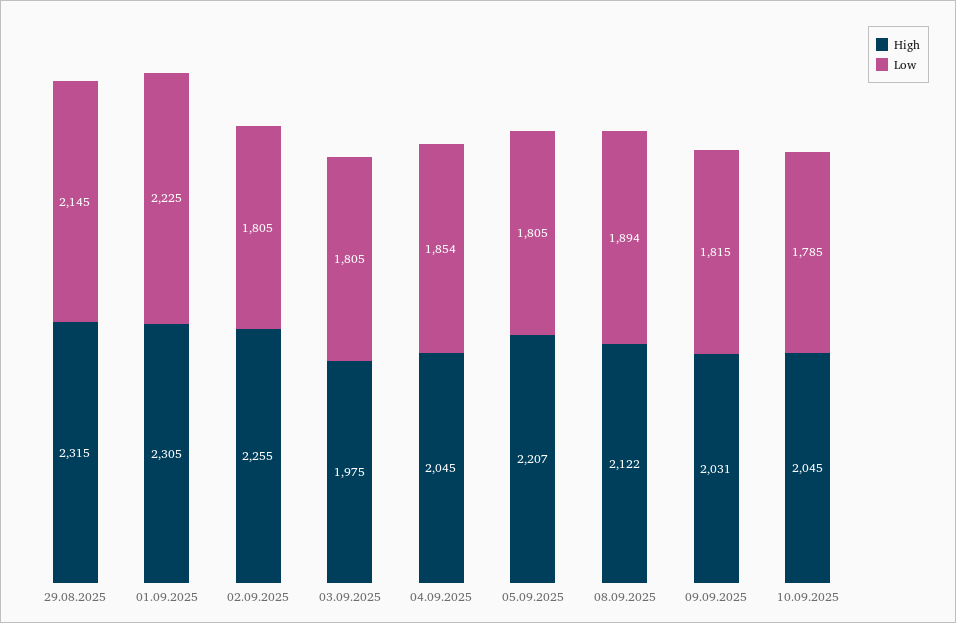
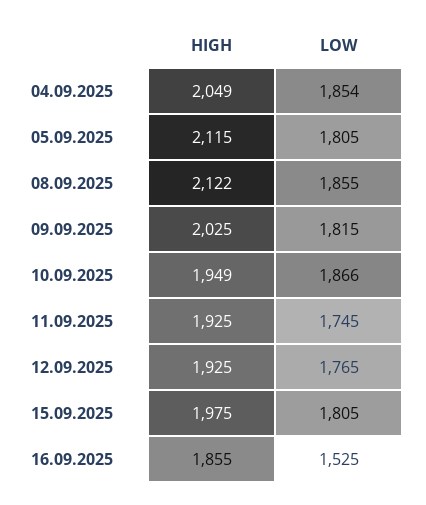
High, 29.08.2025: 2315 -> none
Low, 29.08.2025: 2145 -> none
High, 01.09.2025: 2305 -> none
Low, 01.09.2025: 2225 -> none
High, 02.09.2025: 2255 -> none
Low, 02.09.2025: 1805 -> none
High, 03.09.2025: 1975 -> none
Low, 03.09.2025: 1805 -> none
High, 04.09.2025: 2045 -> 2049
High, 05.09.2025: 2207 -> 2115
Low, 08.09.2025: 1894 -> 1855
High, 09.09.2025: 2031 -> 2025
High, 10.09.2025: 2045 -> 1949
Low, 10.09.2025: 1785 -> 1866
High, 11.09.2025: none -> 1925
Low, 11.09.2025: none -> 1745
High, 12.09.2025: none -> 1925
Low, 12.09.2025: none -> 1765
High, 15.09.2025: none -> 1975
Low, 15.09.2025: none -> 1805
High, 16.09.2025: none -> 1855
Low, 16.09.2025: none -> 1525

